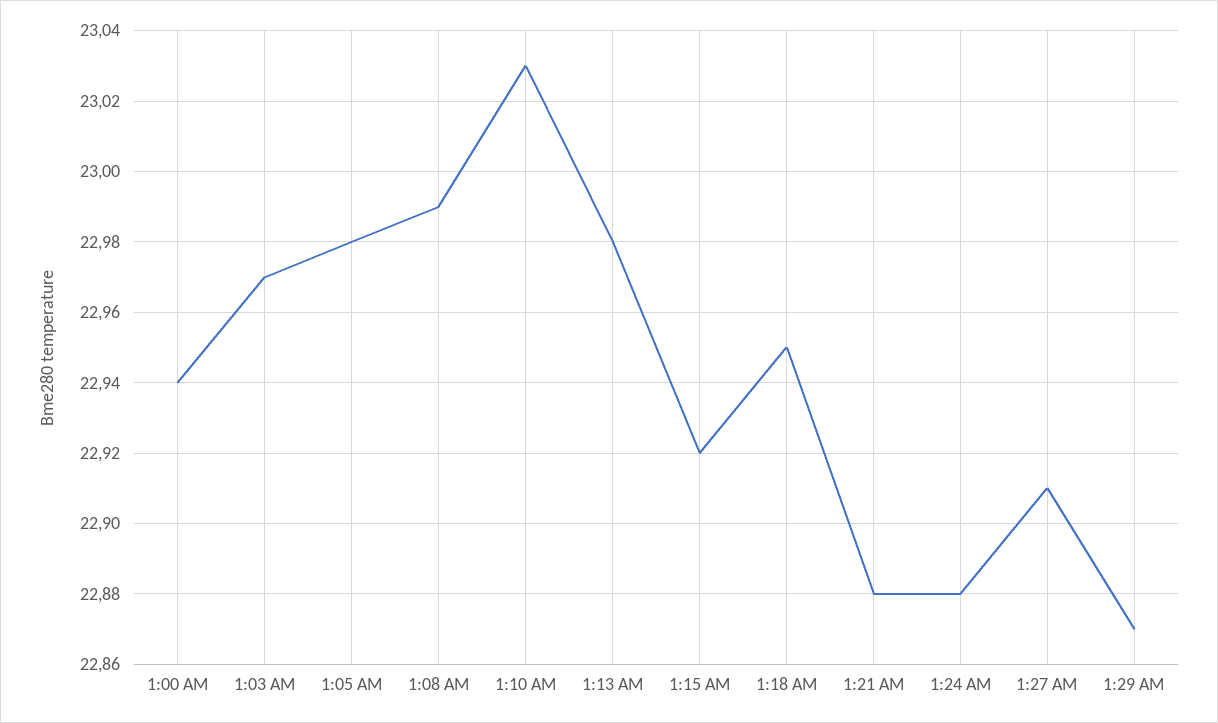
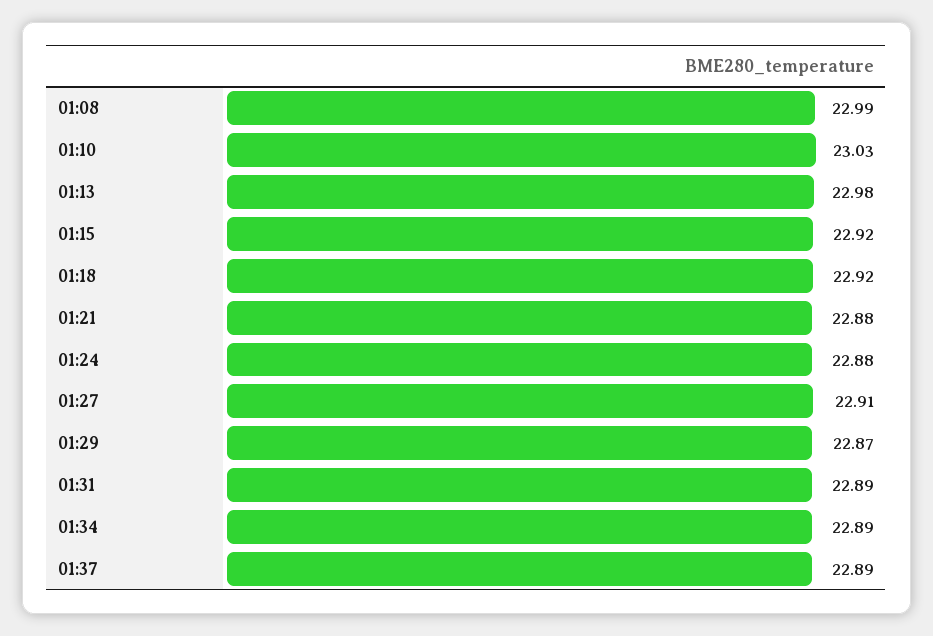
1:00 AM: 22.94 -> none
1:03 AM: 22.97 -> none
1:05 AM: 22.98 -> none
1:18 AM: 22.95 -> 22.92
01:31: none -> 22.89
01:34: none -> 22.89
01:37: none -> 22.89

